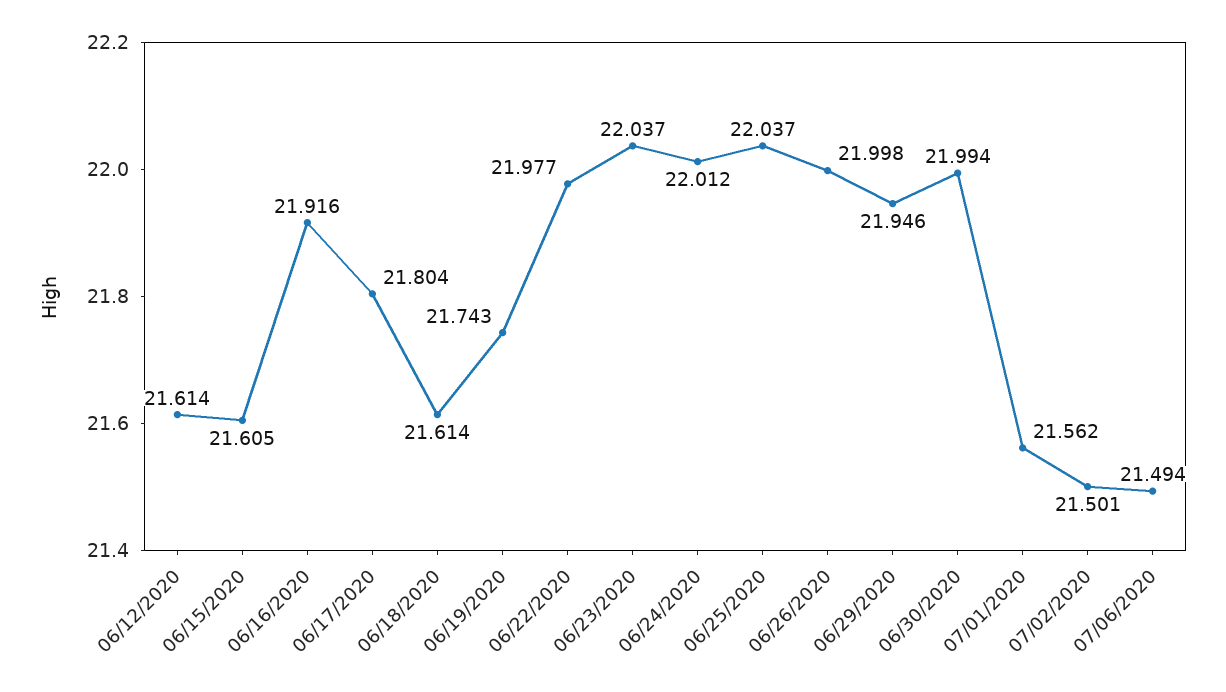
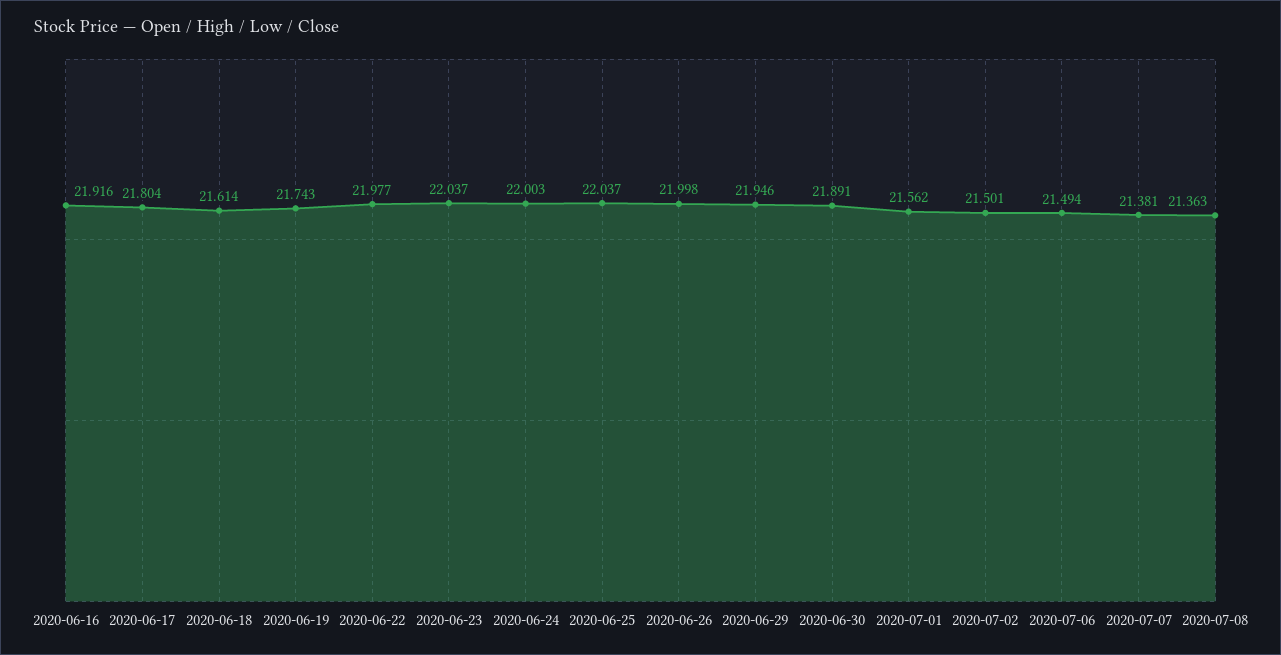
06/12/2020: 21.614 -> none
06/15/2020: 21.605 -> none
06/24/2020: 22.012 -> 22.003
06/30/2020: 21.994 -> 21.891
2020-07-07: none -> 21.381
2020-07-08: none -> 21.363

